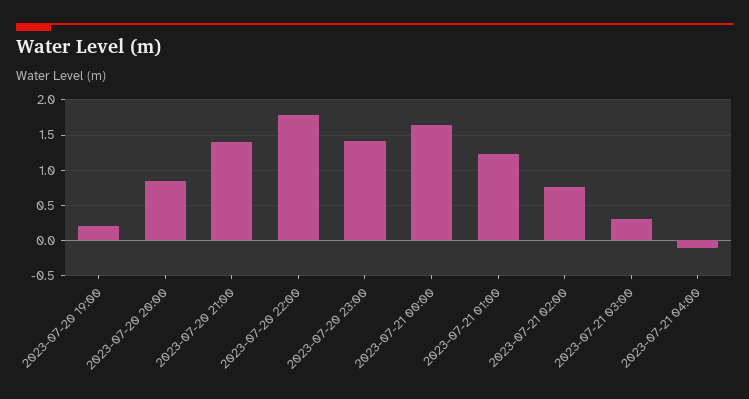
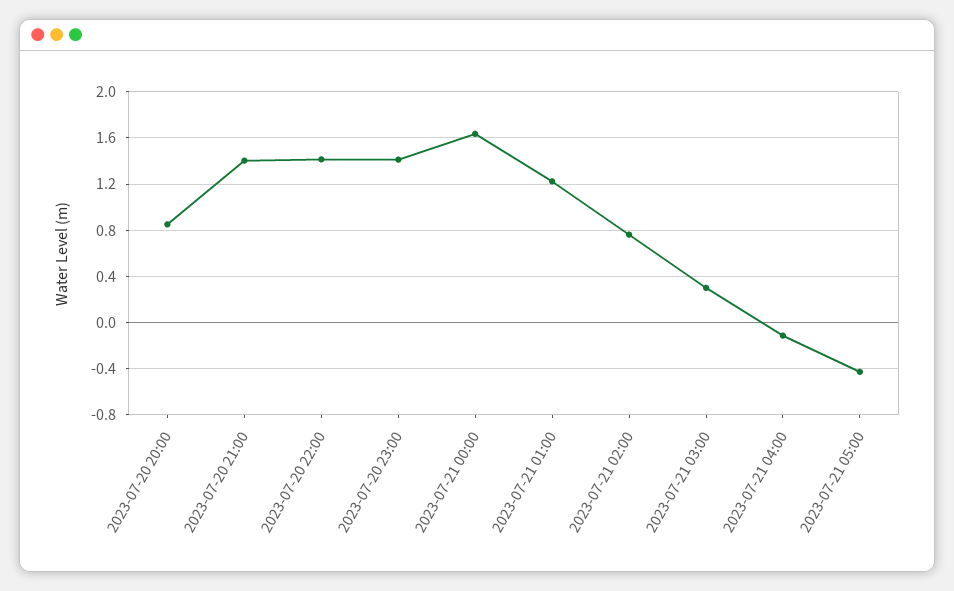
2023-07-20 19:00: 0.2 -> none
2023-07-20 22:00: 1.8 -> 1.4
2023-07-21 05:00: none -> -0.4

